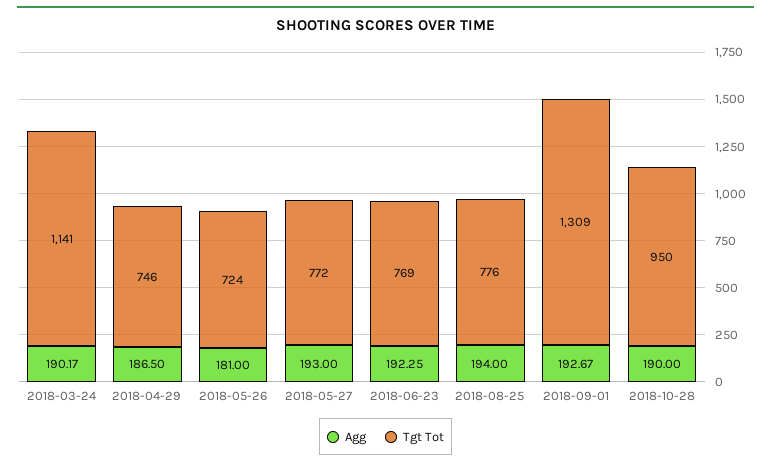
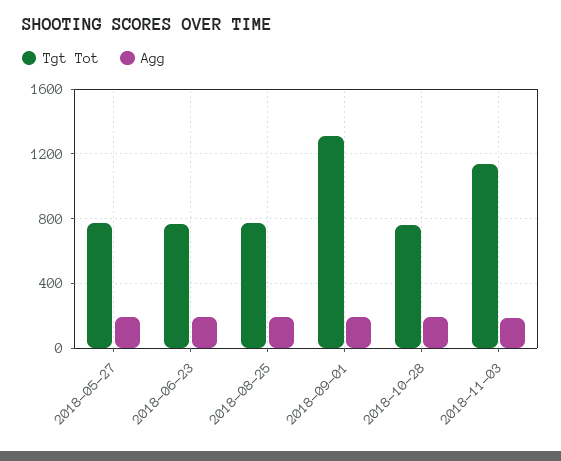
Agg, 2018-03-24: 190.17 -> none
Tgt Tot, 2018-03-24: 1141 -> none
Agg, 2018-04-29: 186.5 -> none
Tgt Tot, 2018-04-29: 746 -> none
Agg, 2018-05-26: 181 -> none
Tgt Tot, 2018-05-26: 724 -> none
Tgt Tot, 2018-10-28: 950 -> 750
Tgt Tot, 2018-11-03: none -> 1150
Agg, 2018-11-03: none -> 200

